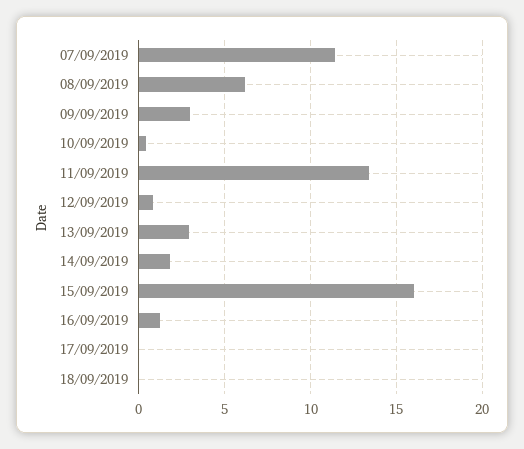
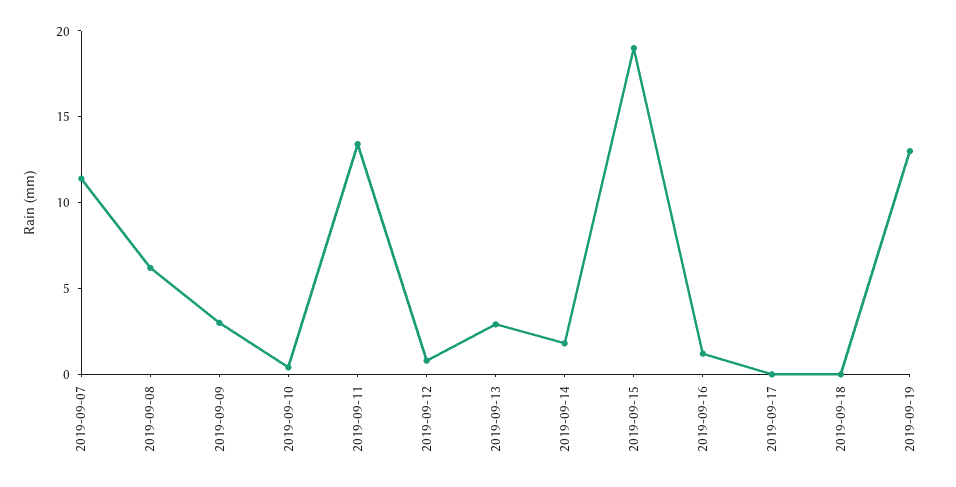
15/09/2019: 16 -> 19
2019-09-19: none -> 13

